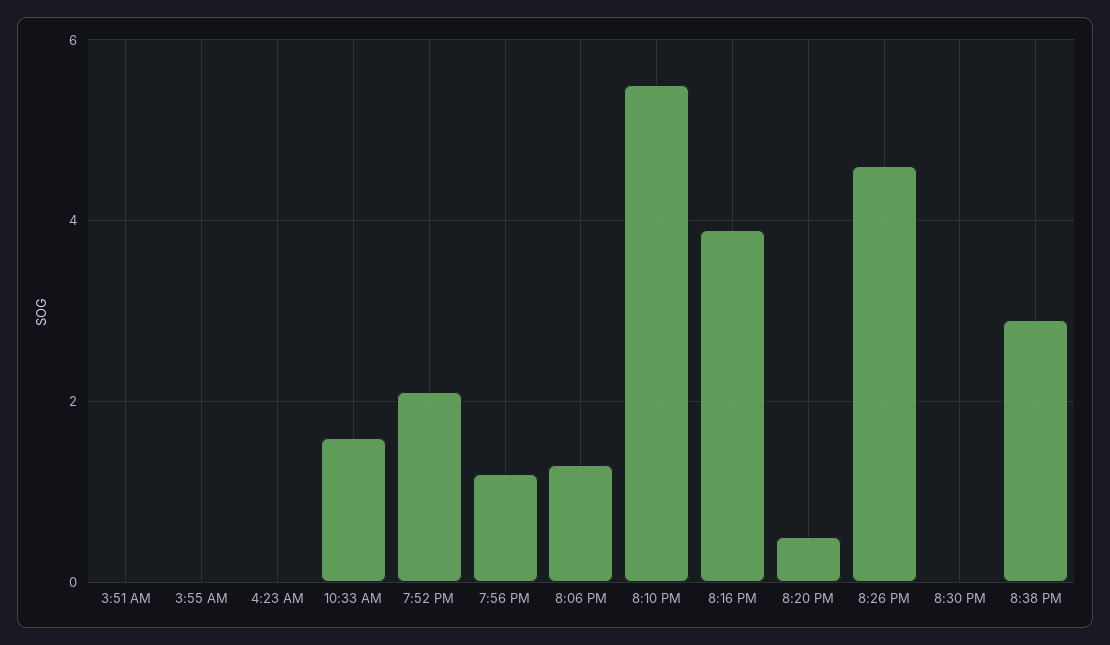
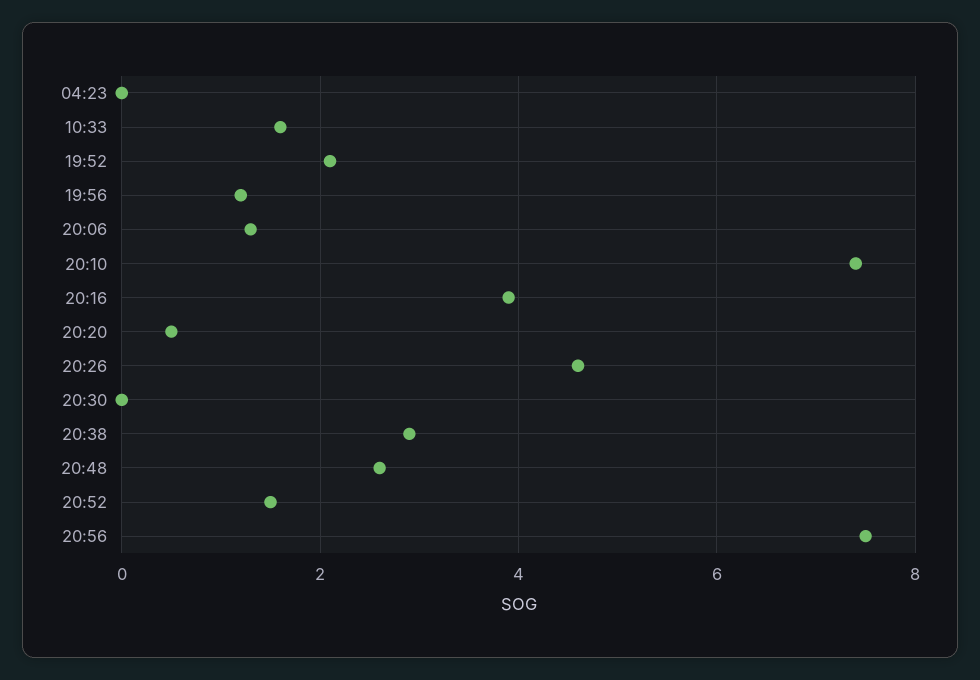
3:51 AM: 0 -> none
3:55 AM: 0 -> none
8:10 PM: 5.5 -> 7.5
20:48: none -> 2.5
20:52: none -> 1.5
20:56: none -> 7.5

